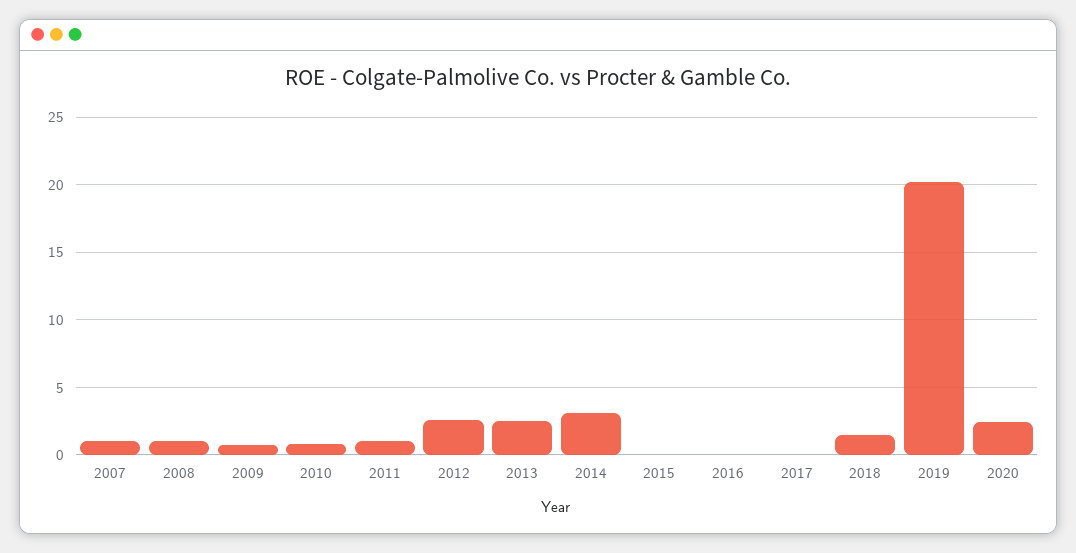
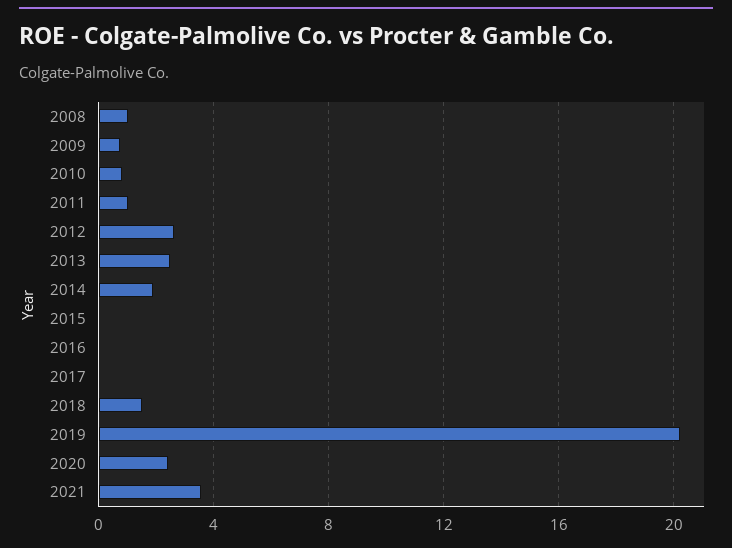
2007: 1 -> none
2014: 3 -> 2
2021: none -> 3.5

